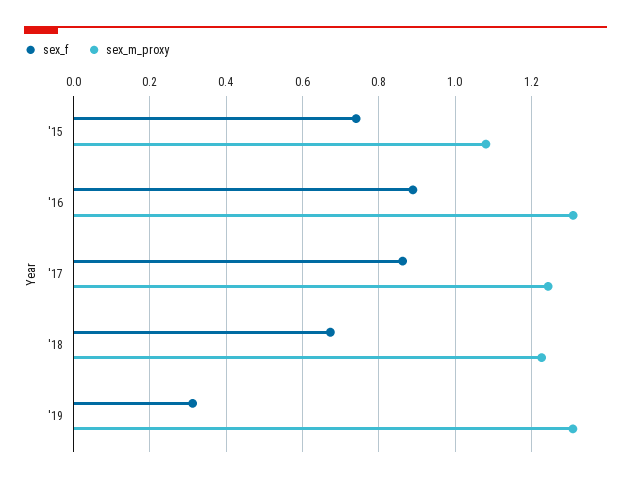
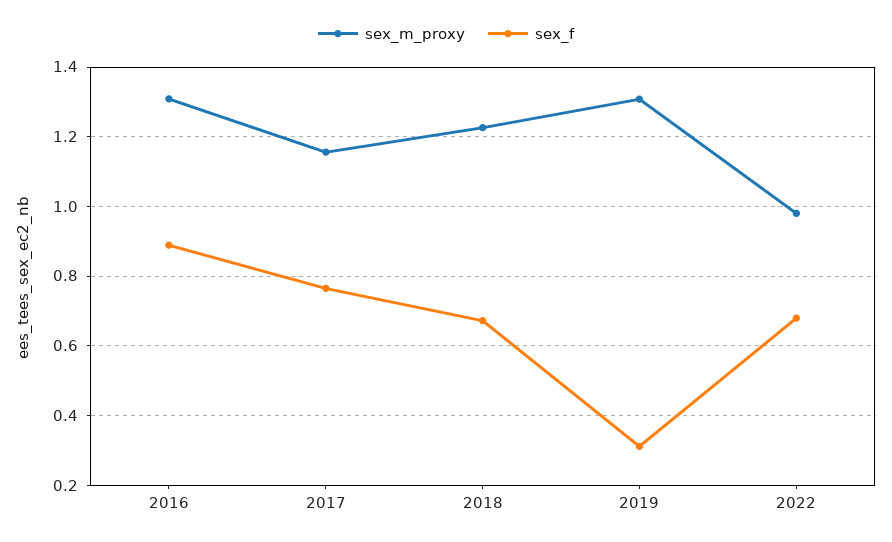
sex_f, '15: 0.74 -> none
sex_m_proxy, '15: 1.08 -> none
sex_f, '17: 0.86 -> 0.76
sex_m_proxy, '17: 1.24 -> 1.16
sex_m_proxy, 2022: none -> 0.98
sex_f, 2022: none -> 0.68

